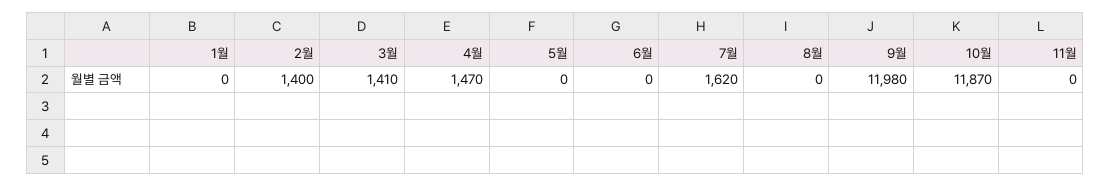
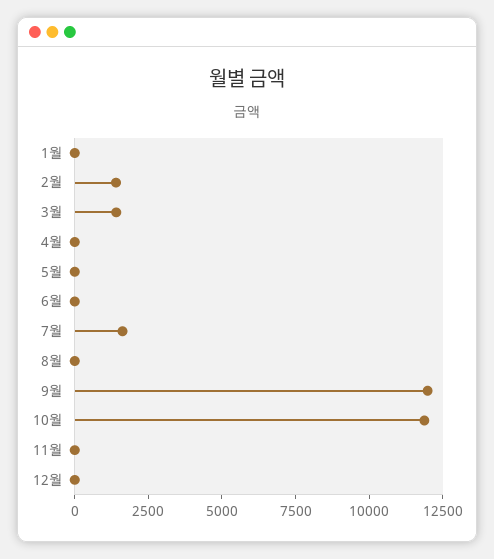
4월: 1470 -> 0
12월: none -> 0

